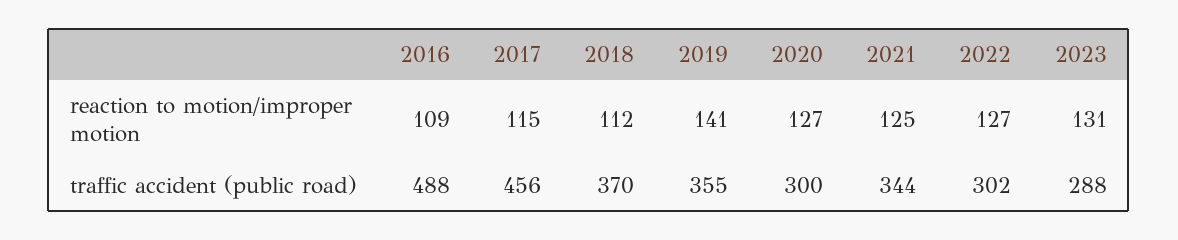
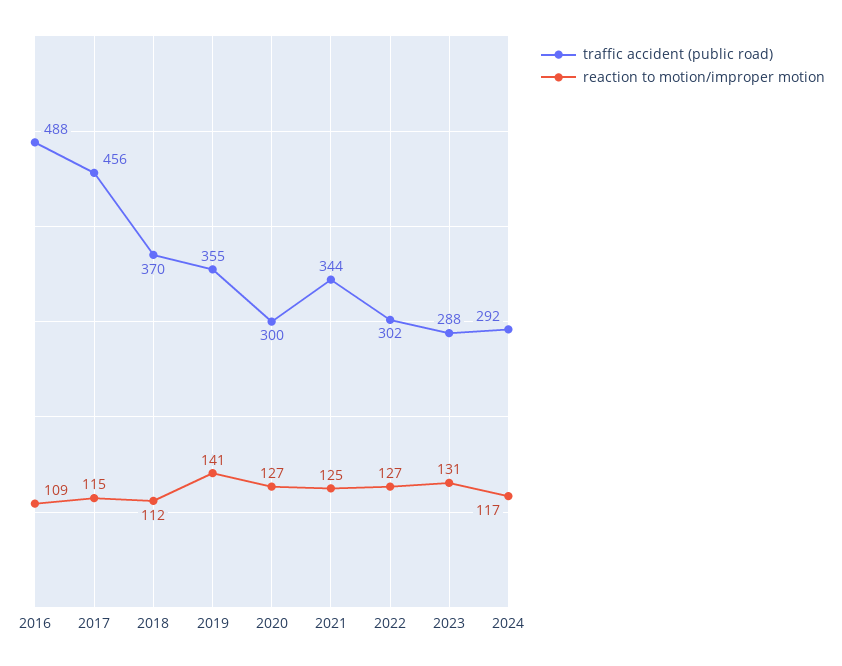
traffic accident (public road), 2024: none -> 292
reaction to motion/improper motion, 2024: none -> 117

